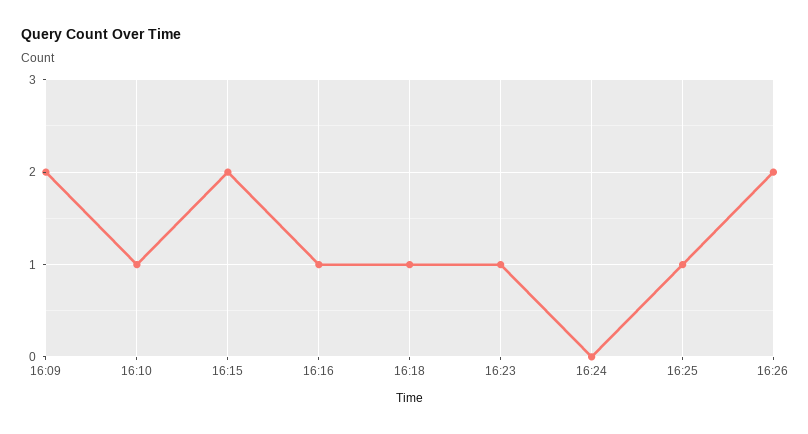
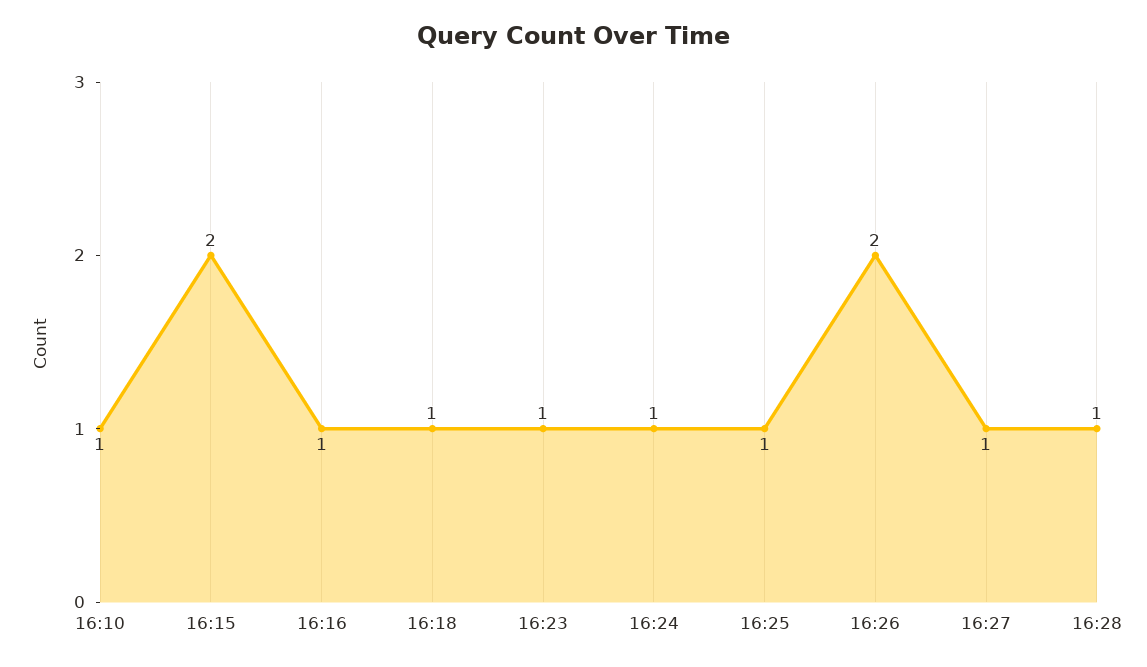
16:09: 2 -> none
16:24: 0 -> 1
16:27: none -> 1
16:28: none -> 1

